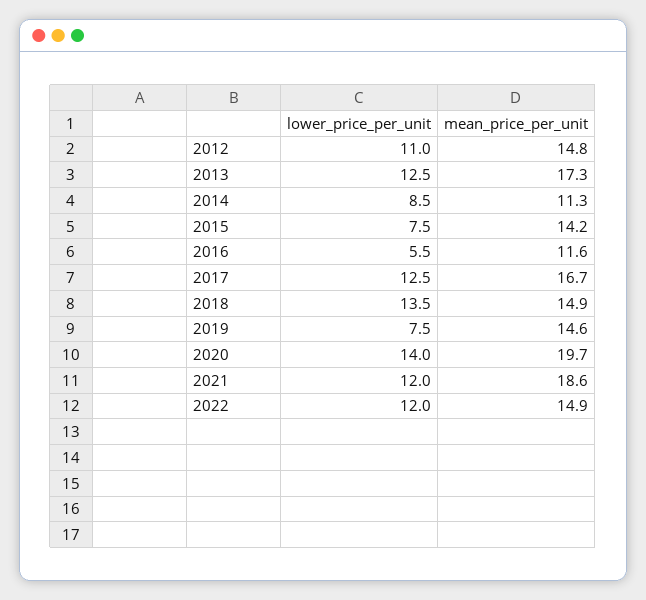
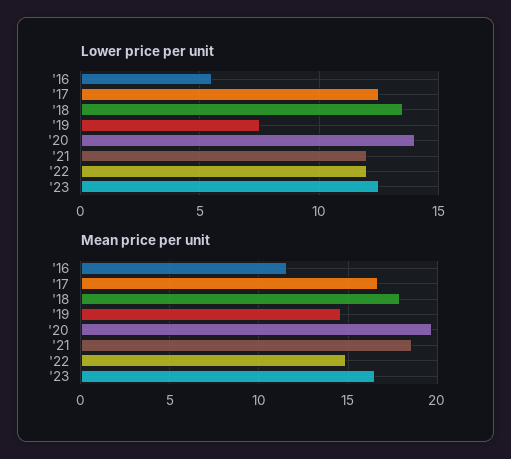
lower_price_per_unit, 2012: 11 -> none
mean_price_per_unit, 2012: 14.8 -> none
lower_price_per_unit, 2013: 12.5 -> none
mean_price_per_unit, 2013: 17.3 -> none
lower_price_per_unit, 2014: 8.5 -> none
mean_price_per_unit, 2014: 11.3 -> none
lower_price_per_unit, 2015: 7.5 -> none
mean_price_per_unit, 2015: 14.2 -> none
mean_price_per_unit, 2018: 14.9 -> 18
lower_price_per_unit, '23: none -> 12.5
mean_price_per_unit, '23: none -> 16.5

